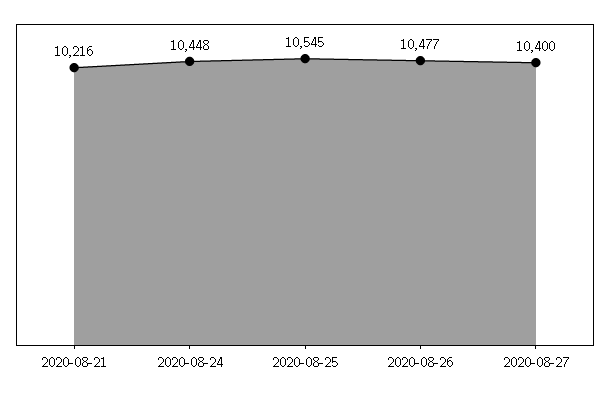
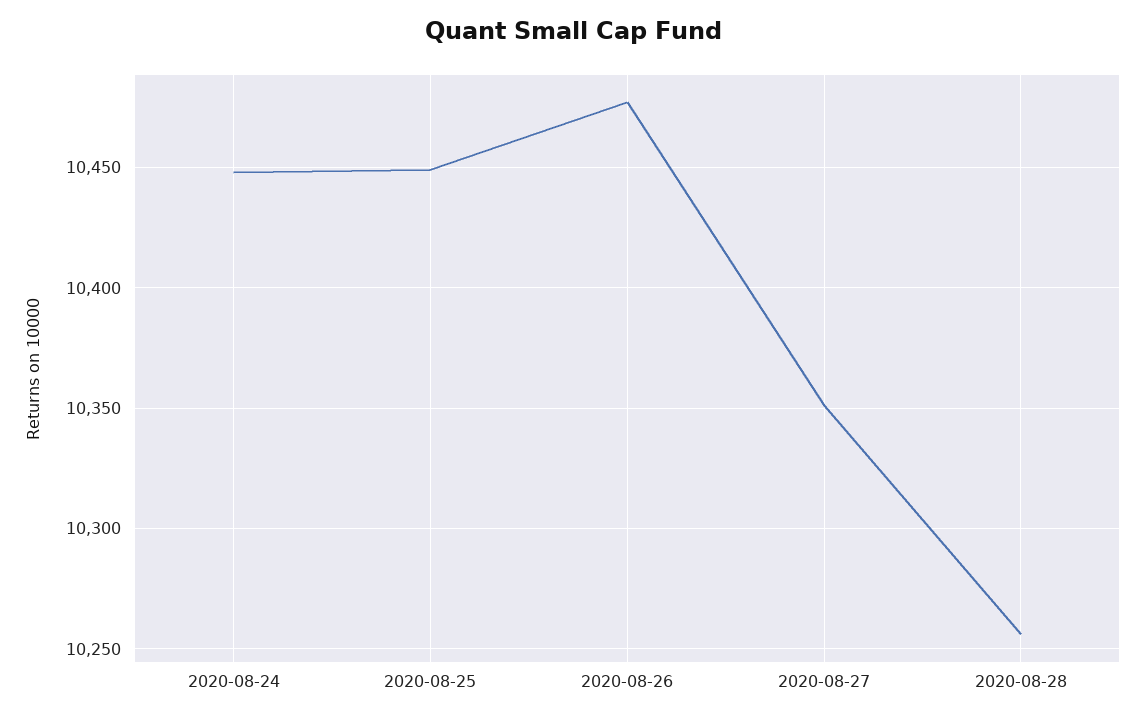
2020-08-21: 10216 -> none
2020-08-25: 10545 -> 10450
2020-08-27: 10400 -> 10350
2020-08-28: none -> 10255

